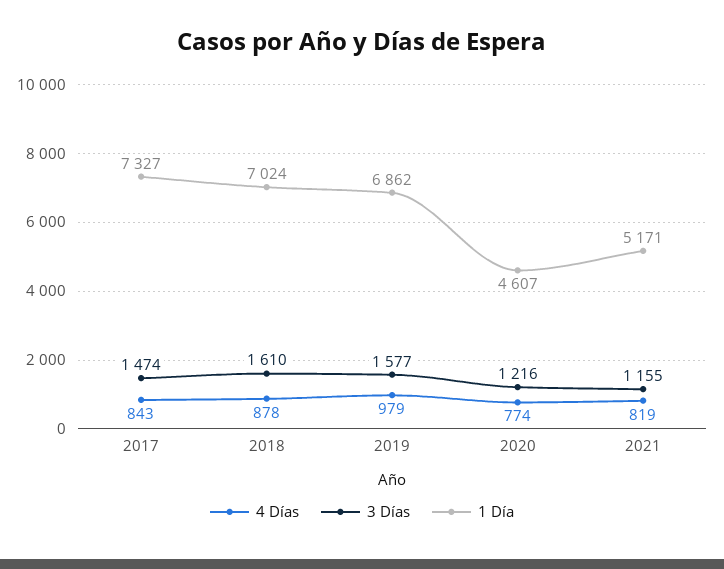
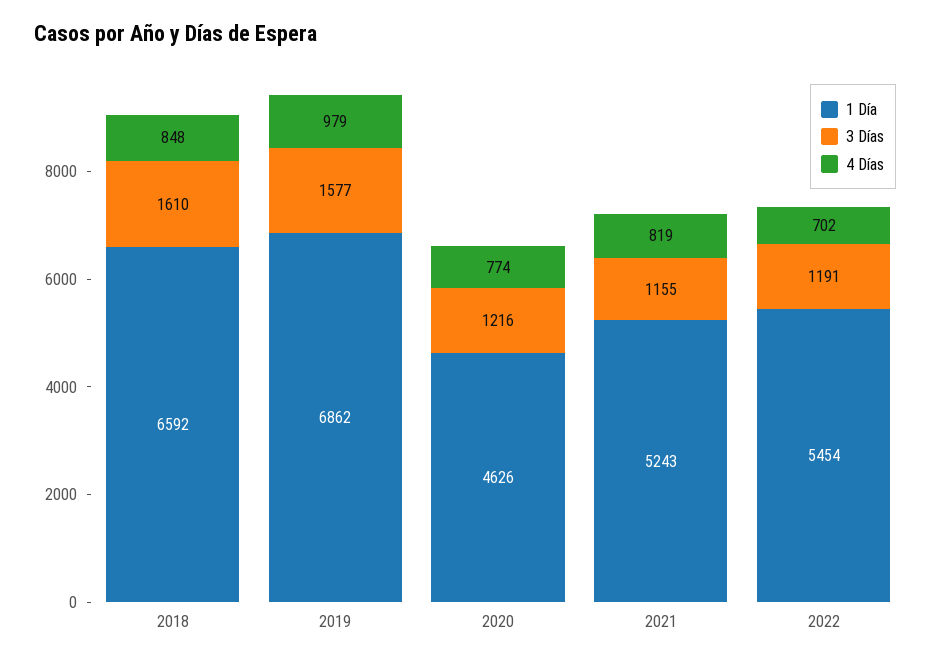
4 Días, 2017: 843 -> none
3 Días, 2017: 1474 -> none
1 Día, 2017: 7327 -> none
4 Días, 2018: 878 -> 848
1 Día, 2018: 7024 -> 6592
1 Día, 2020: 4607 -> 4626
1 Día, 2021: 5171 -> 5243
1 Día, 2022: none -> 5454
3 Días, 2022: none -> 1191
4 Días, 2022: none -> 702

